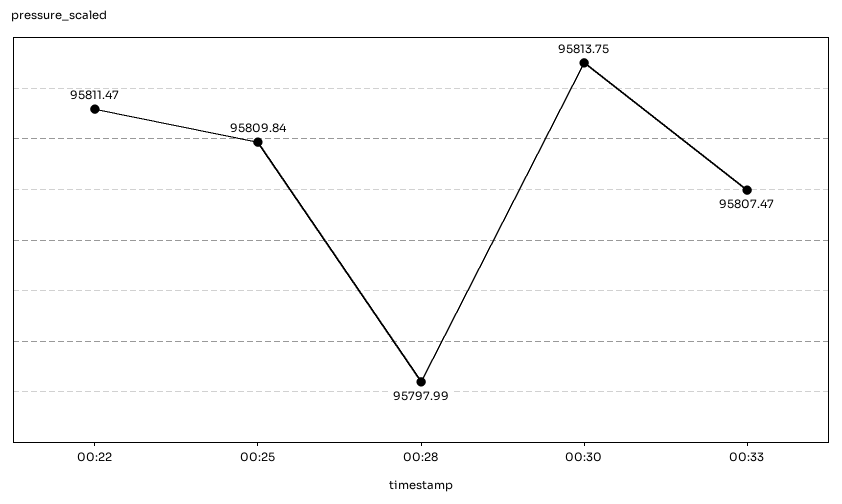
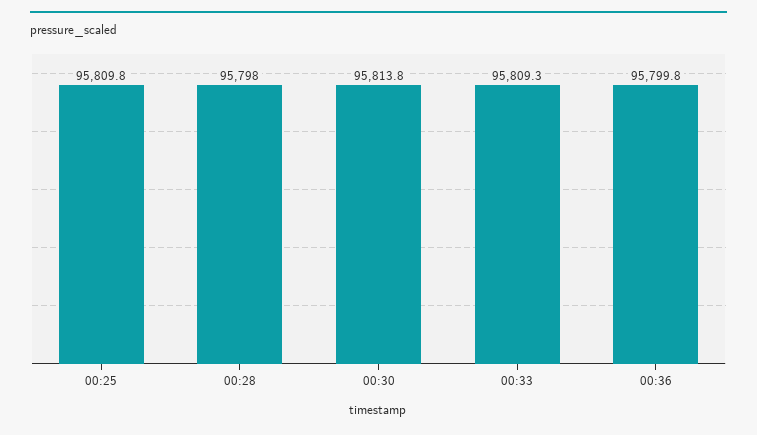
00:22: 95811.47 -> none
00:33: 95807.47 -> 95809.3
00:36: none -> 95799.8

